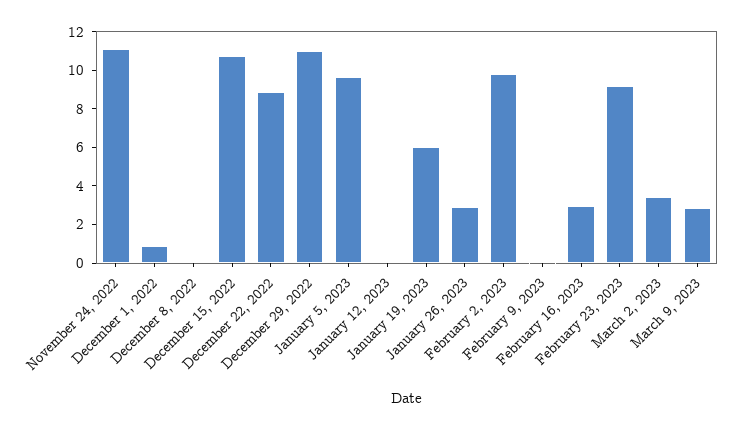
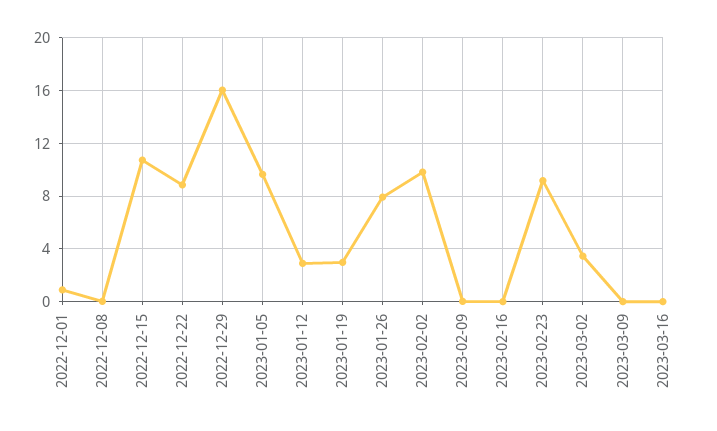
November 24, 2022: 11 -> none
December 29, 2022: 11 -> 16
January 12, 2023: 0 -> 3
January 19, 2023: 6 -> 3
January 26, 2023: 3 -> 8
February 16, 2023: 3 -> 0
March 9, 2023: 3 -> 0
2023-03-16: none -> 0

